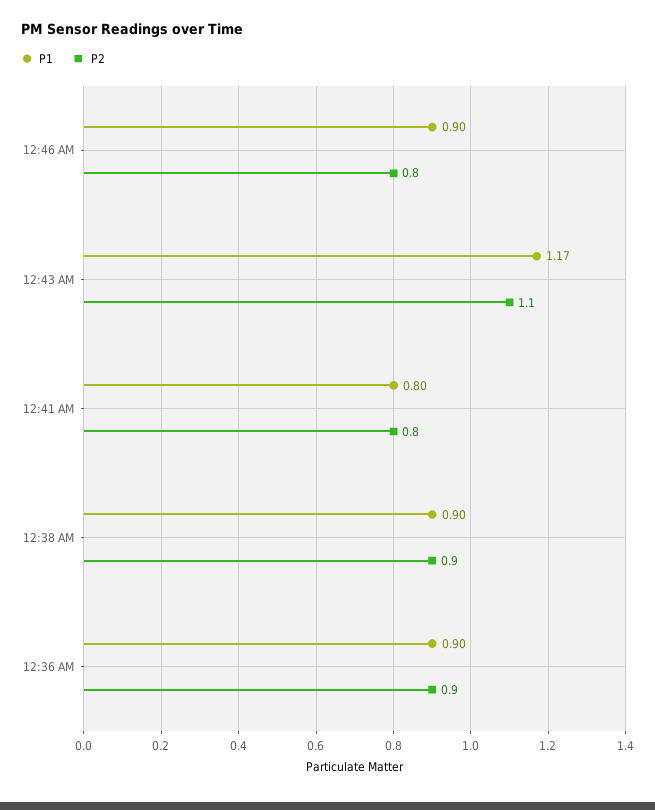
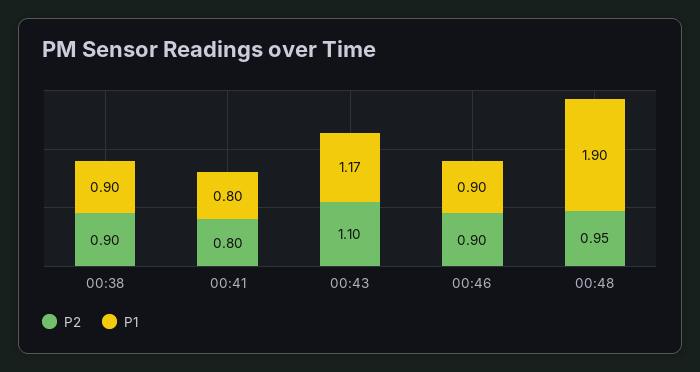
P2, 12:46 AM: 0.8 -> 0.9
P1, 12:36 AM: 0.9 -> none
P2, 12:36 AM: 0.9 -> none
P2, 00:48: none -> 0.95
P1, 00:48: none -> 1.9

